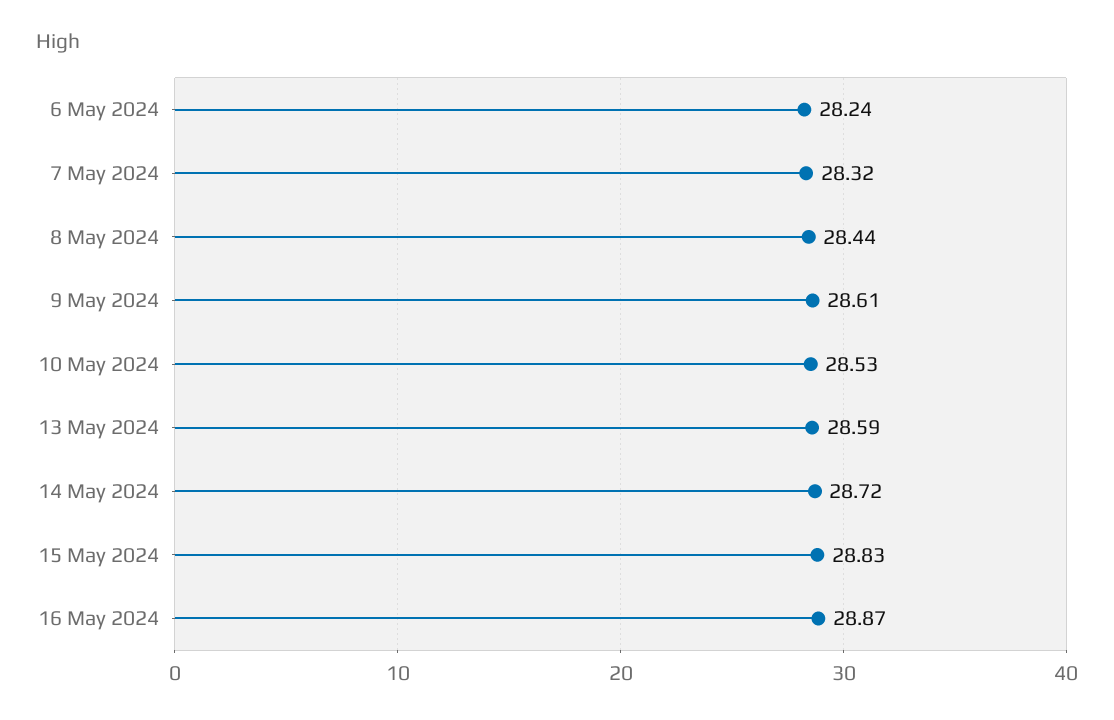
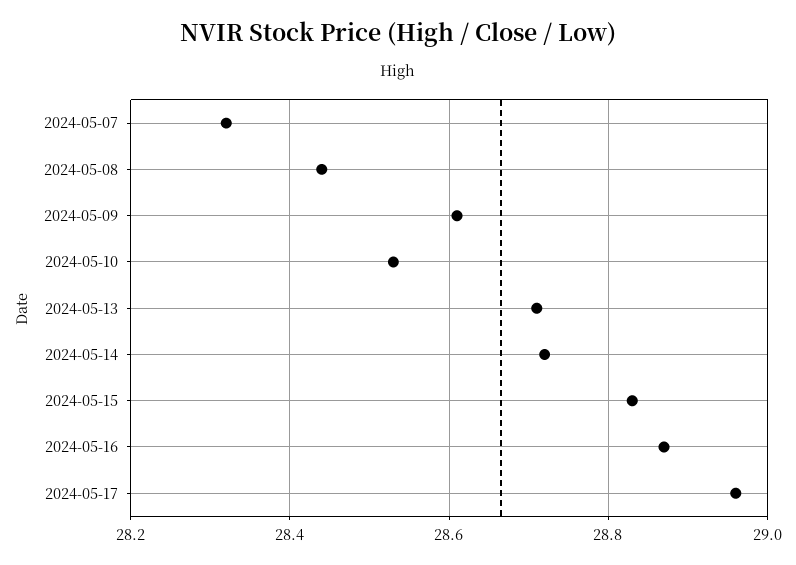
6 May 2024: 28.24 -> none
13 May 2024: 28.59 -> 28.7
2024-05-17: none -> 28.95

